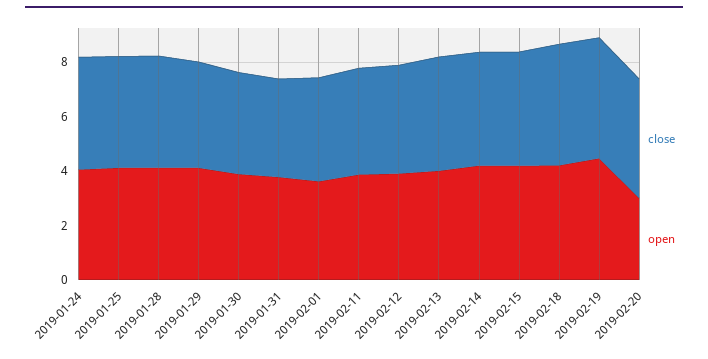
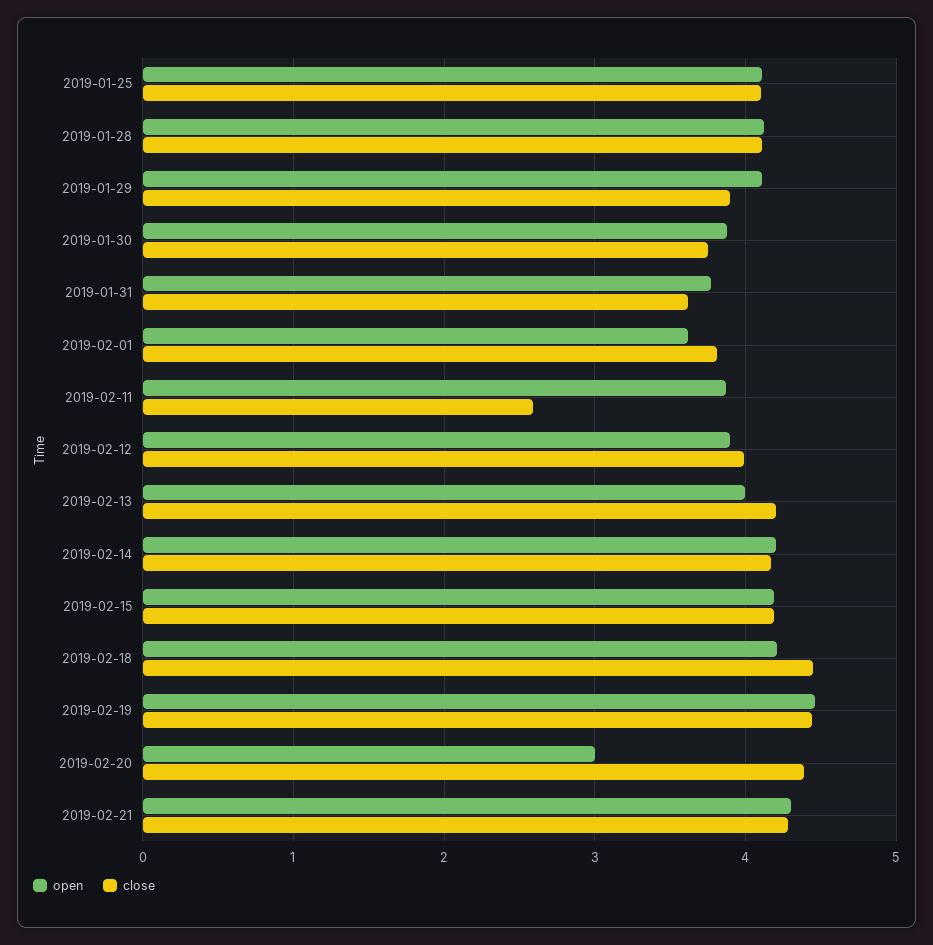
close, 2019-01-24: 4 -> none
open, 2019-01-24: 4 -> none
close, 2019-02-11: 4 -> 2.6
open, 2019-02-21: none -> 4.3
close, 2019-02-21: none -> 4.3

